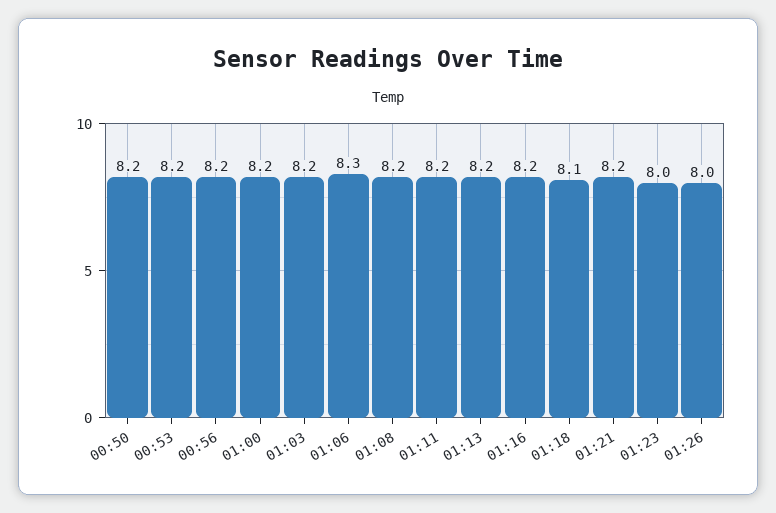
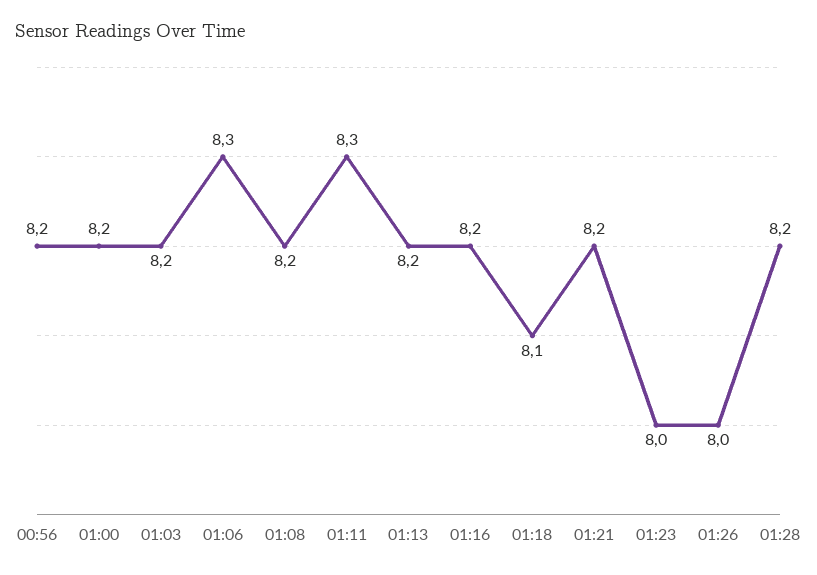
00:50: 8.2 -> none
00:53: 8.2 -> none
01:11: 8.2 -> 8.3
01:28: none -> 8.2

